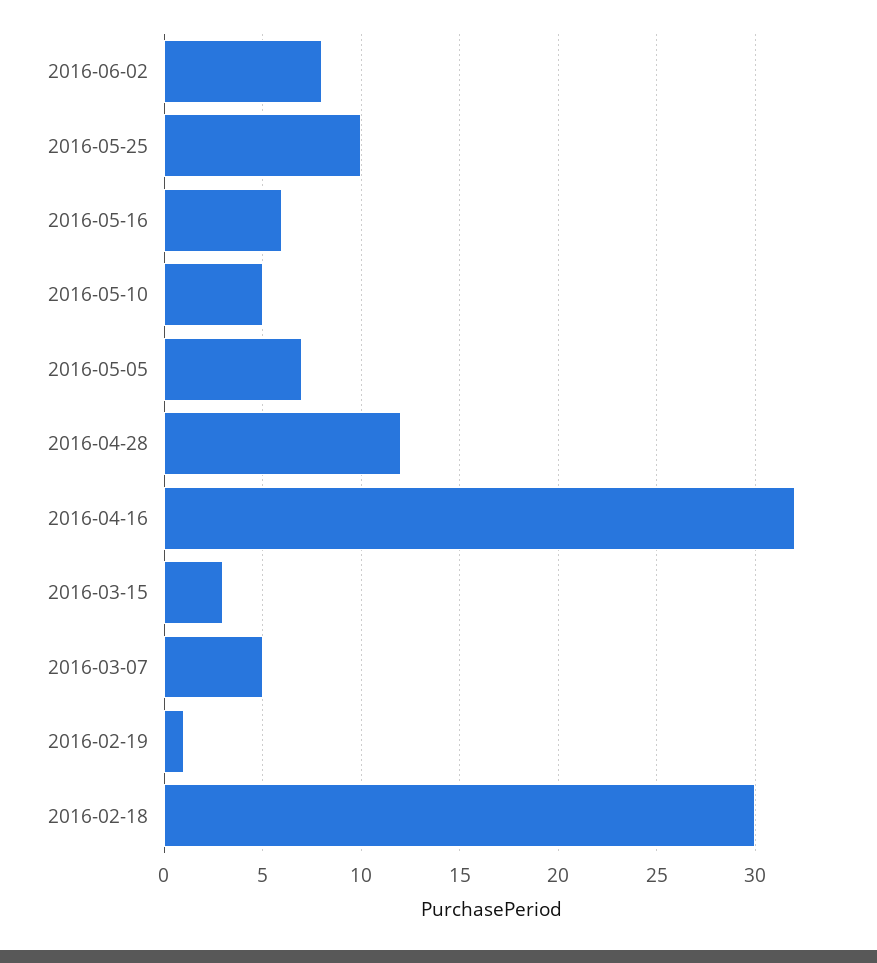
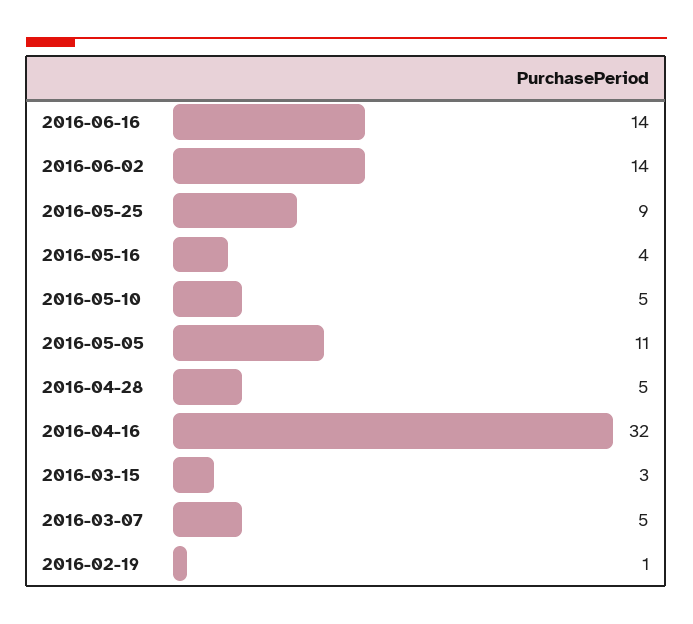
2016-06-02: 8 -> 14
2016-05-25: 10 -> 9
2016-05-16: 6 -> 4
2016-05-05: 7 -> 11
2016-04-28: 12 -> 5
2016-02-18: 30 -> none
2016-06-16: none -> 14

